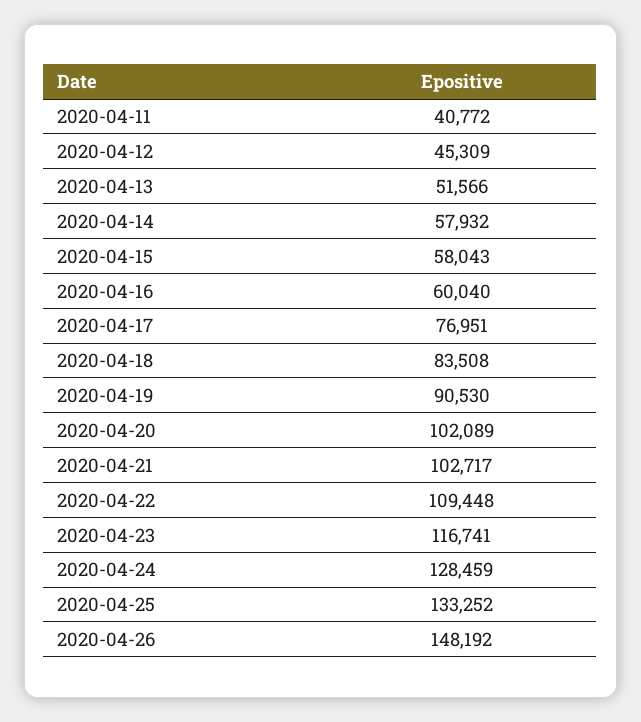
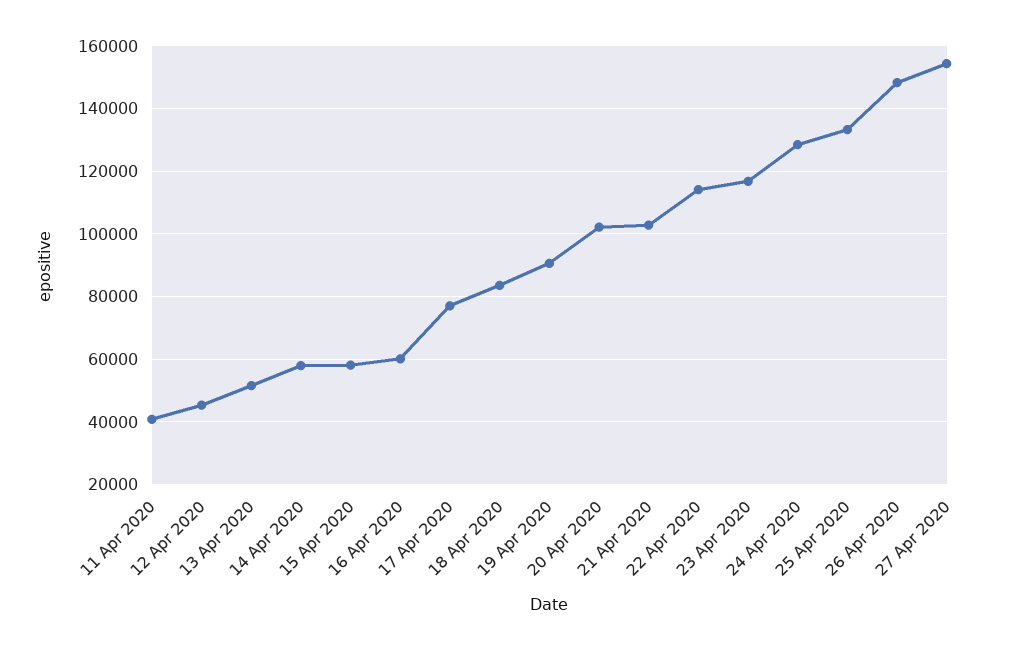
2020-04-22: 109448 -> 114000
27 Apr 2020: none -> 154000

